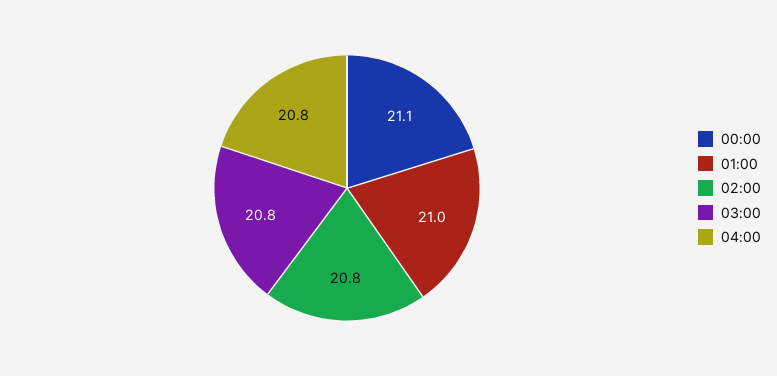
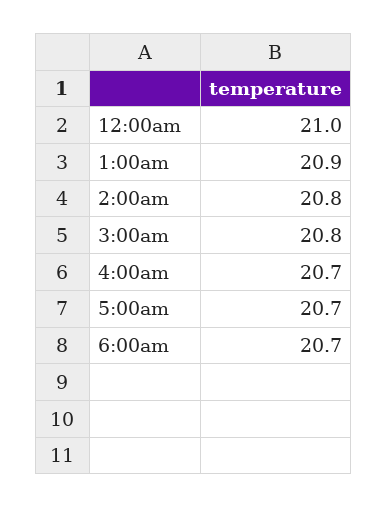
00:00: 21.1 -> 21
01:00: 21 -> 20.9
04:00: 20.8 -> 20.7
5:00am: none -> 20.7
6:00am: none -> 20.7

